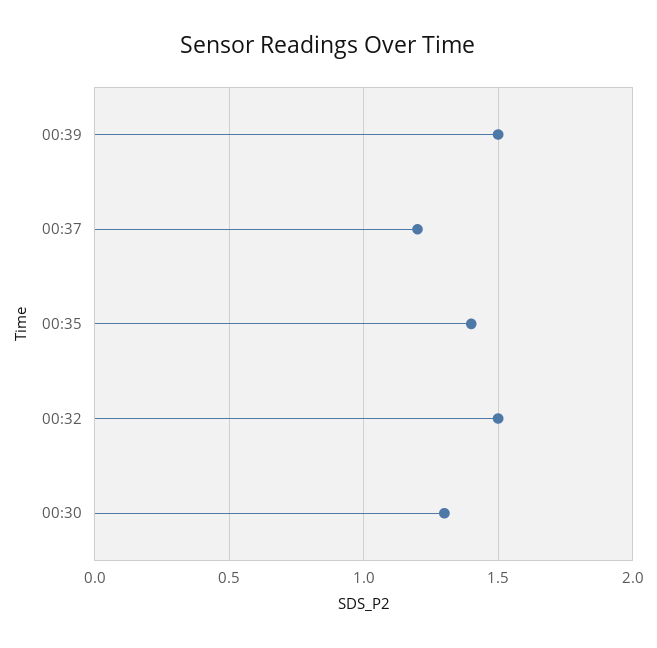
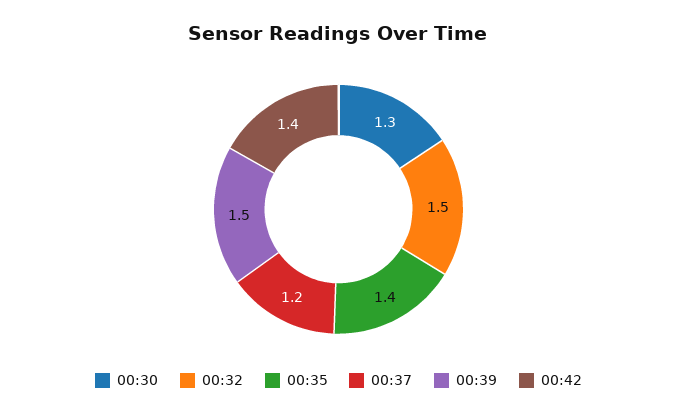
00:42: none -> 1.4

